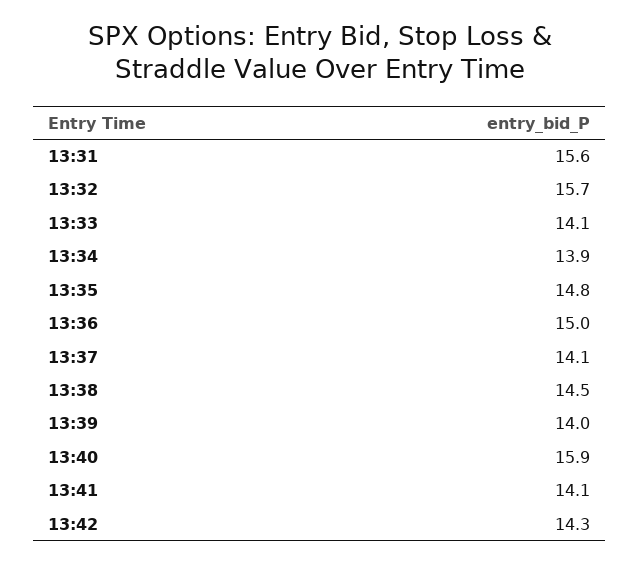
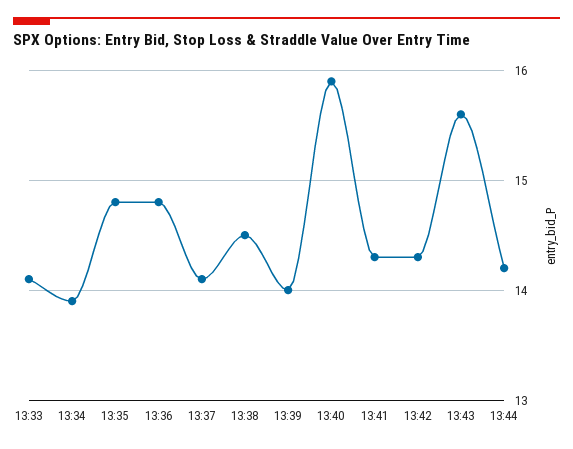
13:31: 15.6 -> none
13:32: 15.7 -> none
13:36: 15 -> 14.8
13:41: 14.1 -> 14.3
13:43: none -> 15.6
13:44: none -> 14.2

